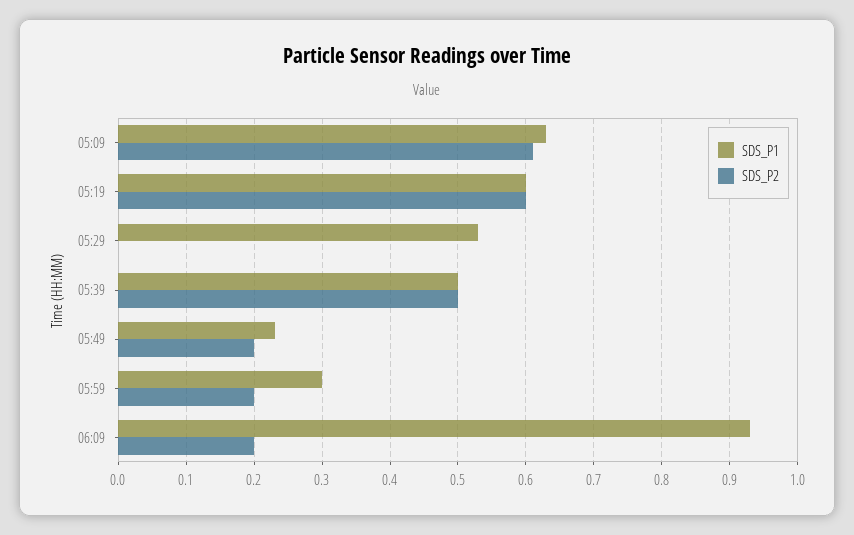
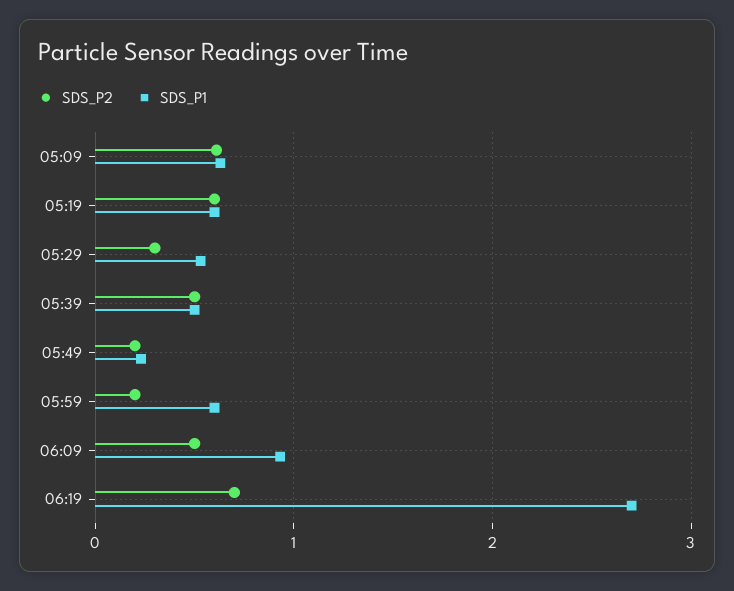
SDS_P2, 05:29: 0 -> 0.3
SDS_P1, 05:59: 0.3 -> 0.6
SDS_P2, 06:09: 0.2 -> 0.5
SDS_P2, 06:19: none -> 0.7
SDS_P1, 06:19: none -> 2.7

